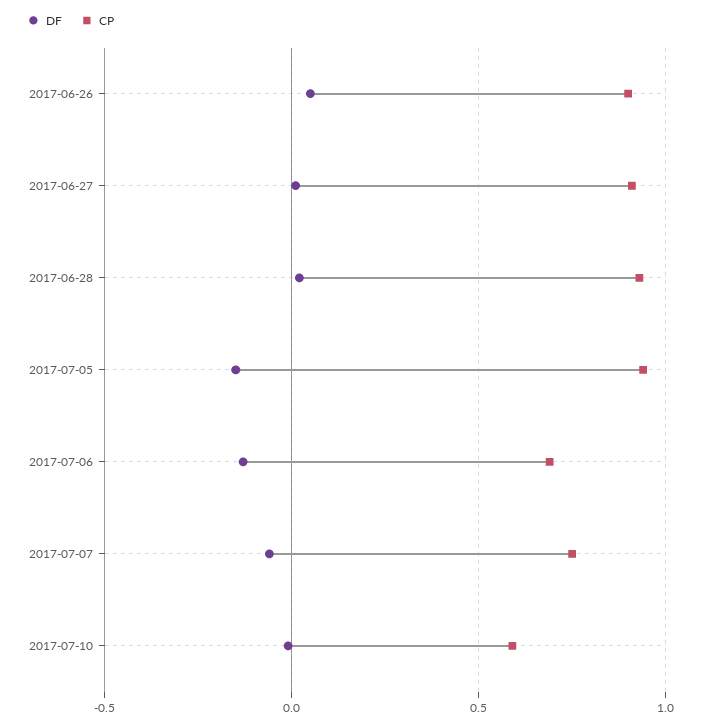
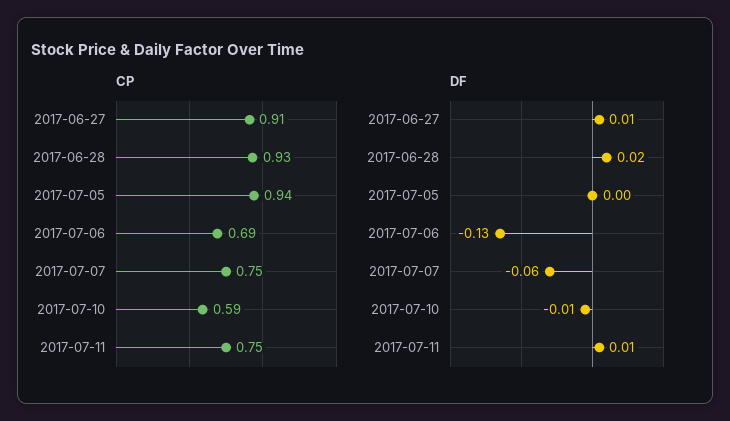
DF, 2017-06-26: 0.05 -> none
CP, 2017-06-26: 0.9 -> none
DF, 2017-07-05: -0.15 -> 0
CP, 2017-07-11: none -> 0.75
DF, 2017-07-11: none -> 0.01

